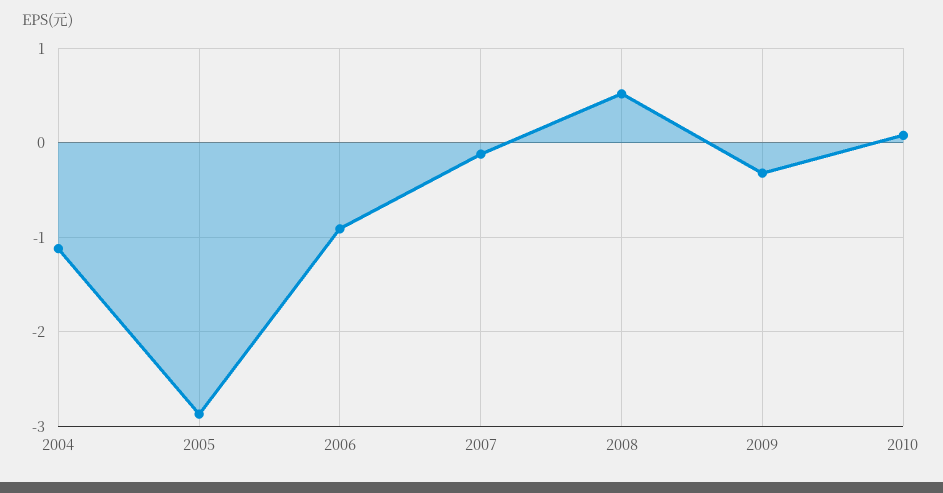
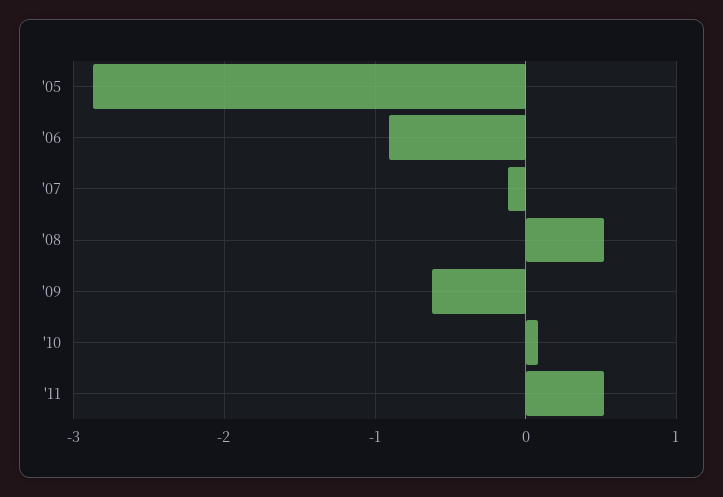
2004: -1.1 -> none
2009: -0.3 -> -0.6
'11: none -> 0.5

